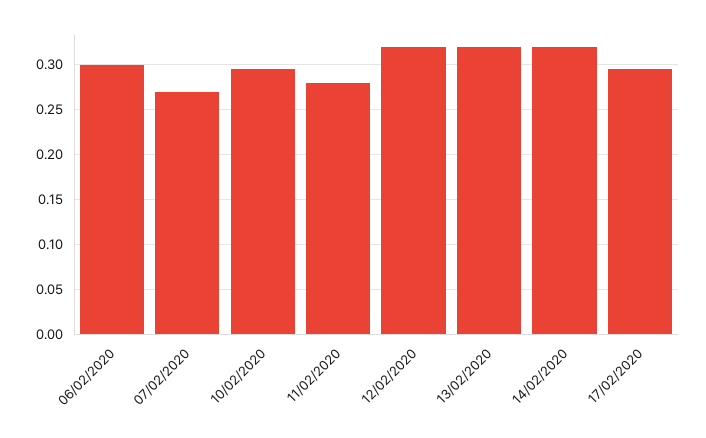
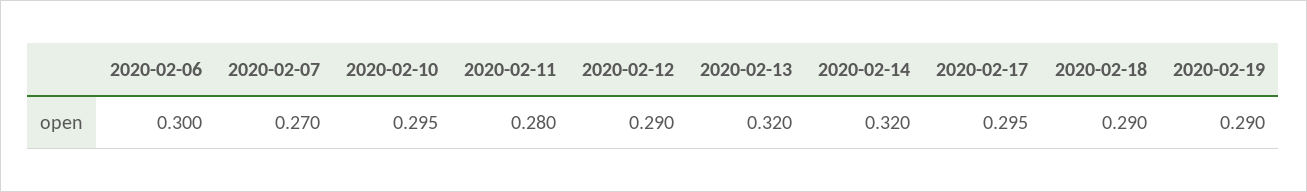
12/02/2020: 0.32 -> 0.29
2020-02-18: none -> 0.29
2020-02-19: none -> 0.29

